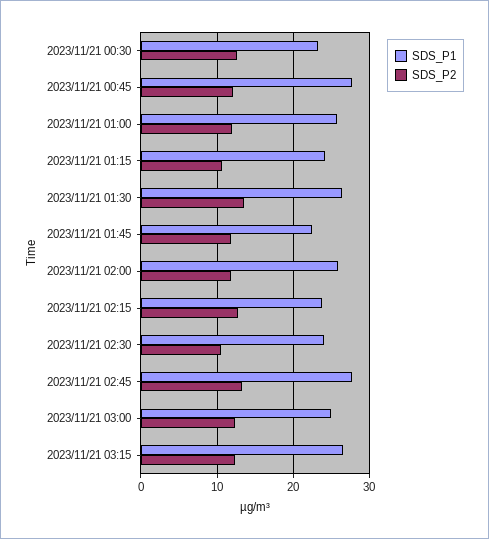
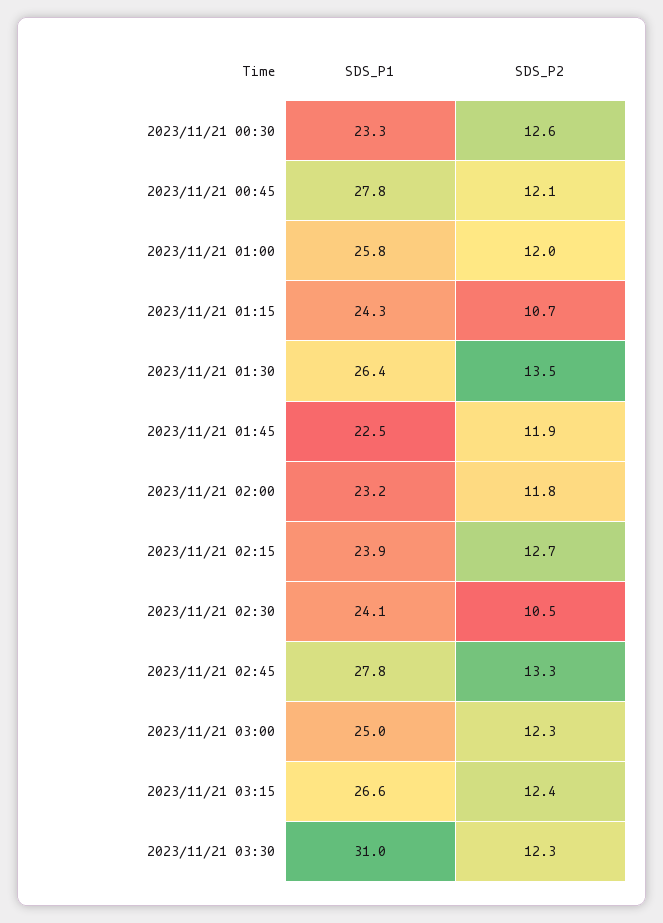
SDS_P1, 2023/11/21 02:00: 26 -> 23.2
SDS_P1, 2023/11/21 03:30: none -> 31
SDS_P2, 2023/11/21 03:30: none -> 12.3

